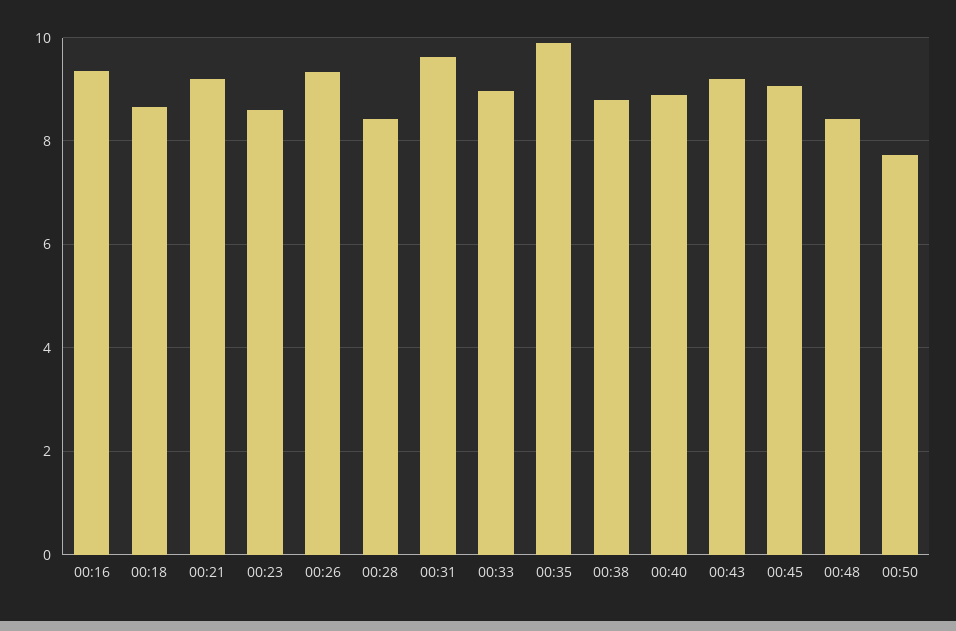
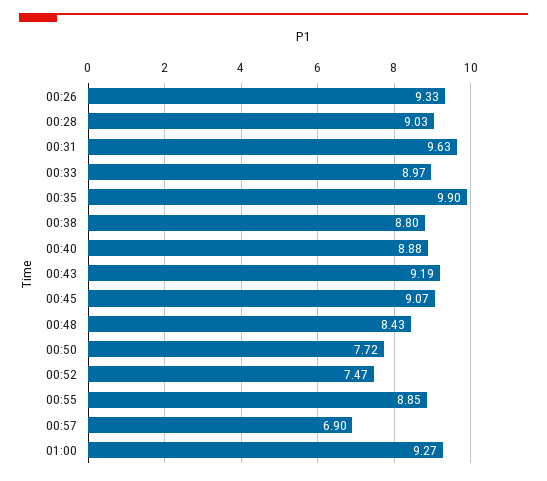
00:16: 9.4 -> none
00:18: 8.6 -> none
00:21: 9.2 -> none
00:23: 8.6 -> none
00:28: 8.4 -> 9.03
00:52: none -> 7.47
00:55: none -> 8.85
00:57: none -> 6.9
01:00: none -> 9.27

